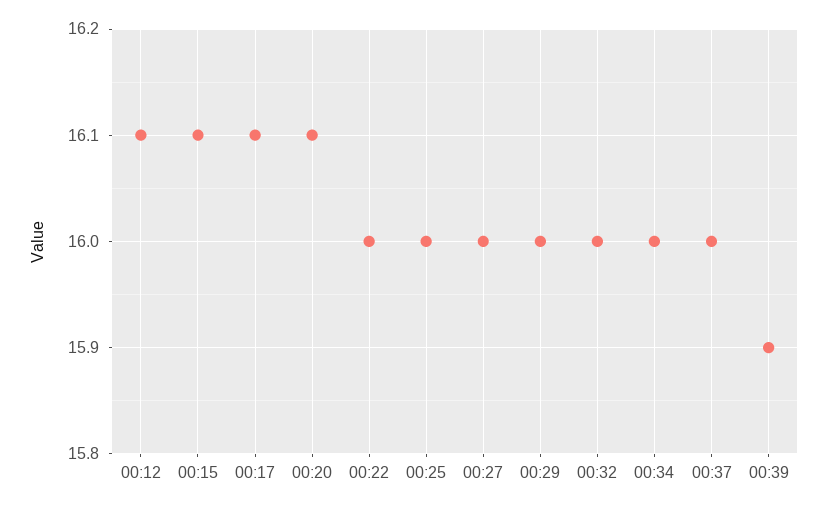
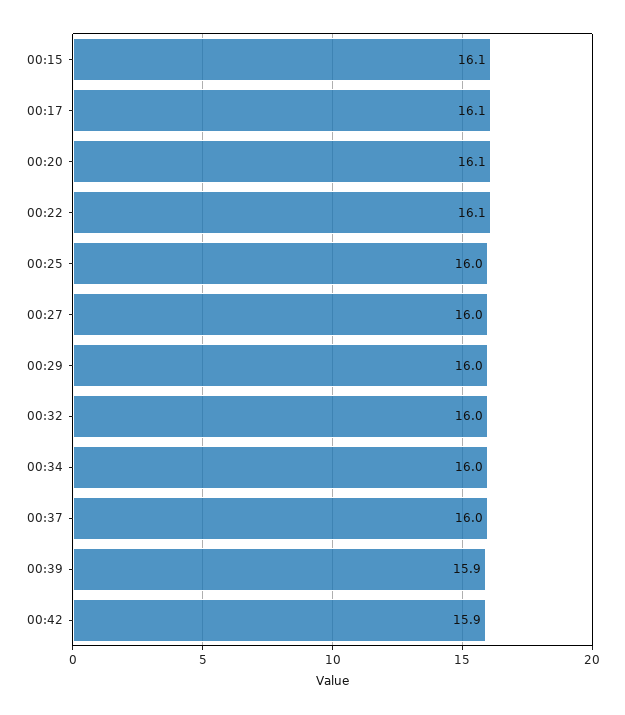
00:12: 16.1 -> none
00:22: 16 -> 16.1
00:42: none -> 15.9

